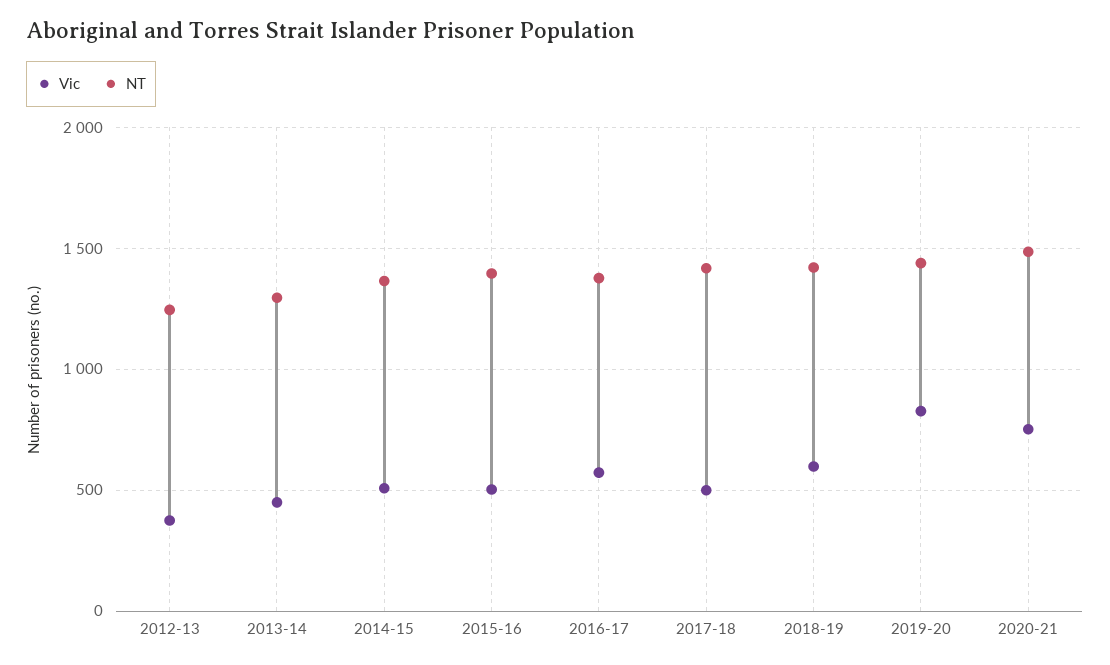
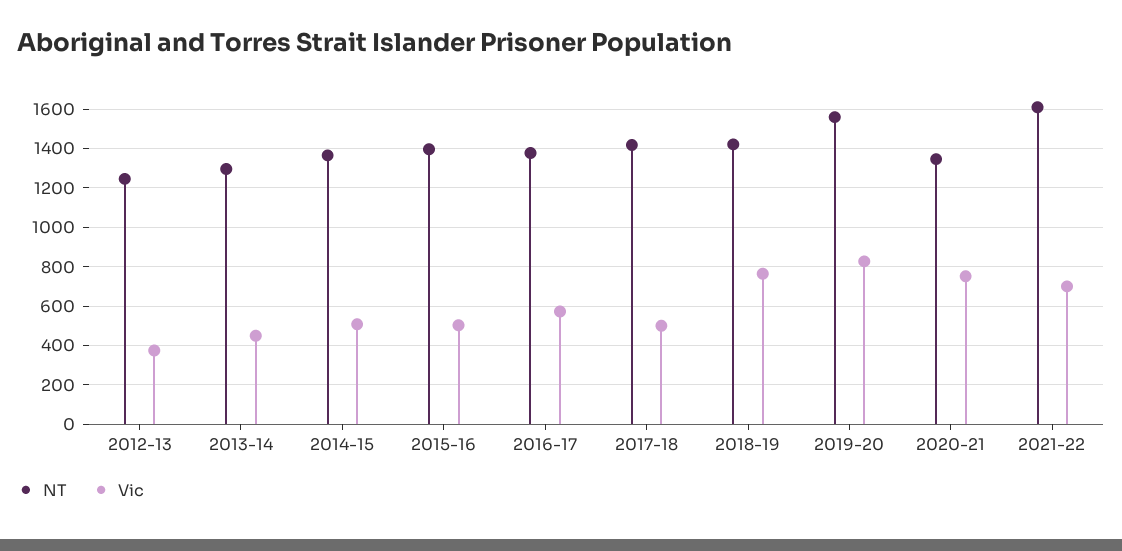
Vic, 2018-19: 600 -> 750
NT, 2019-20: 1450 -> 1550
NT, 2020-21: 1500 -> 1350
NT, 2021-22: none -> 1600
Vic, 2021-22: none -> 700

